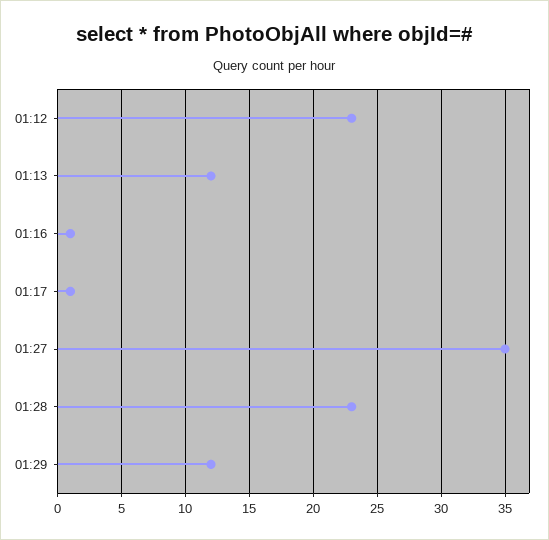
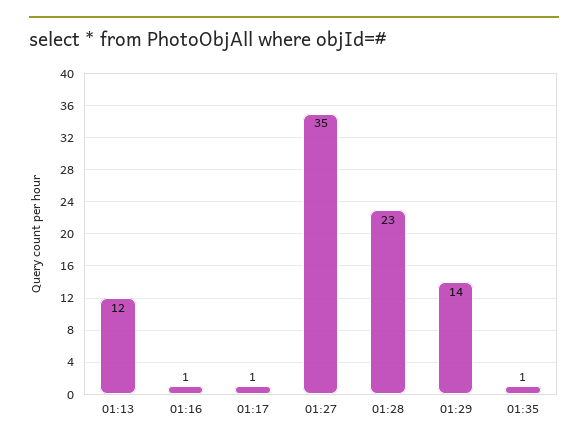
01:12: 23 -> none
01:29: 12 -> 14
01:35: none -> 1

